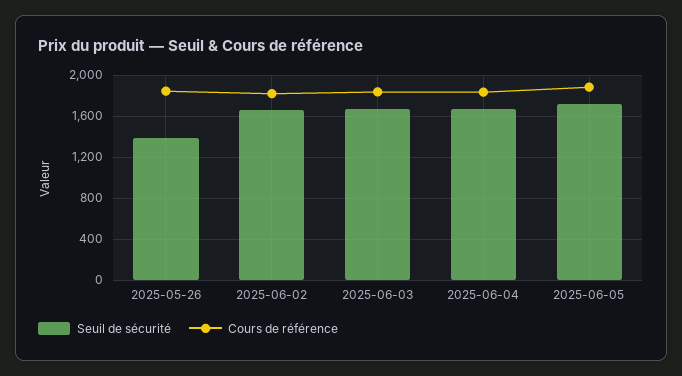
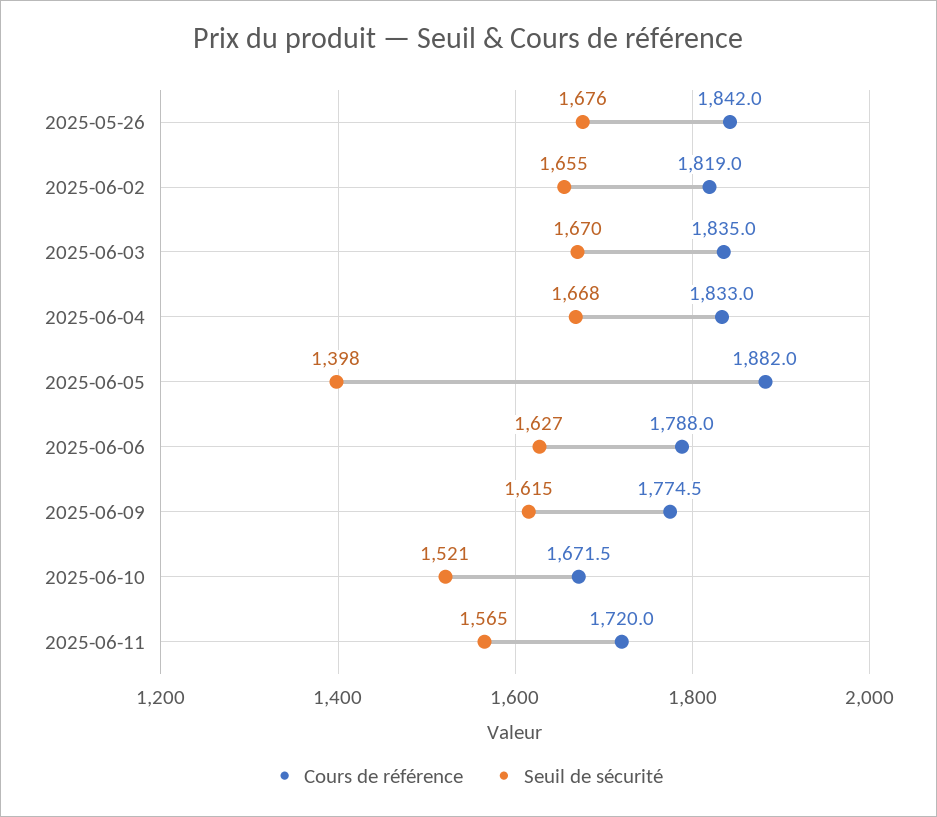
Seuil de sécurité, 2025-05-26: 1400 -> 1676
Seuil de sécurité, 2025-06-05: 1700 -> 1398
Cours de référence, 2025-06-06: none -> 1788
Seuil de sécurité, 2025-06-06: none -> 1627
Cours de référence, 2025-06-09: none -> 1774.5
Seuil de sécurité, 2025-06-09: none -> 1615
Cours de référence, 2025-06-10: none -> 1671.5
Seuil de sécurité, 2025-06-10: none -> 1521
Cours de référence, 2025-06-11: none -> 1720
Seuil de sécurité, 2025-06-11: none -> 1565

